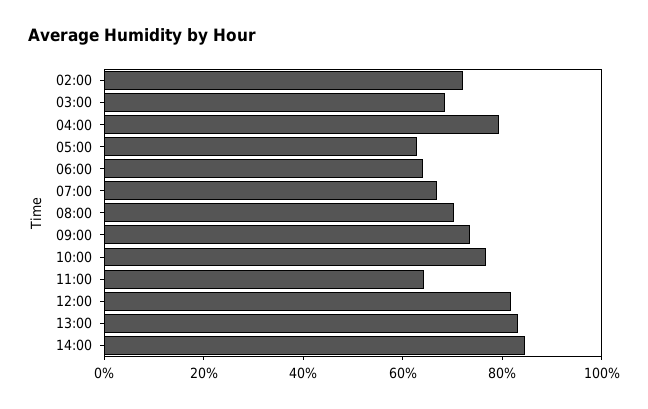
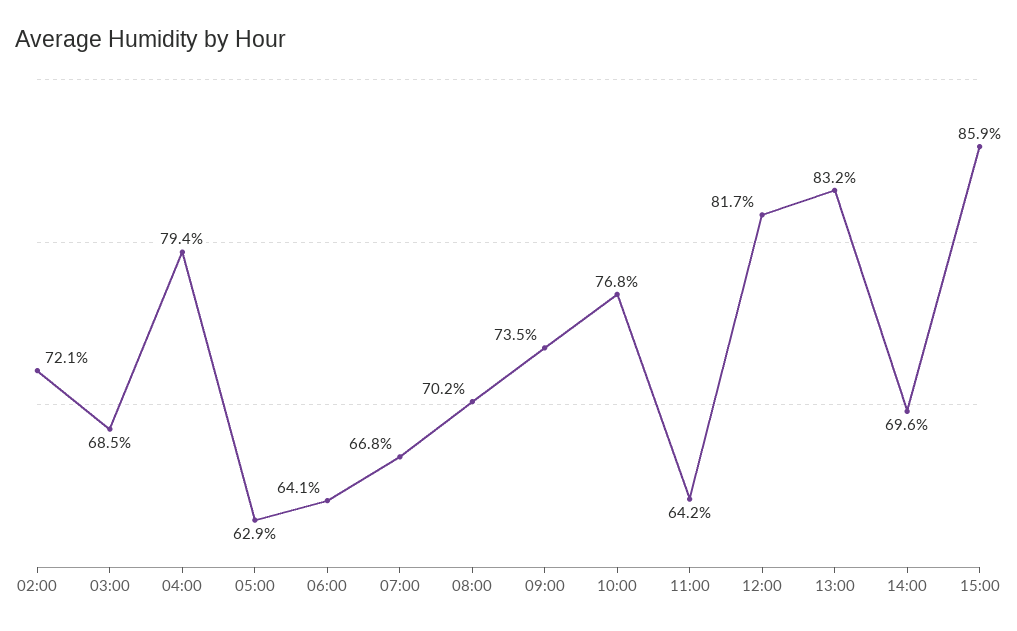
14:00: 85 -> 69.6
15:00: none -> 85.9

